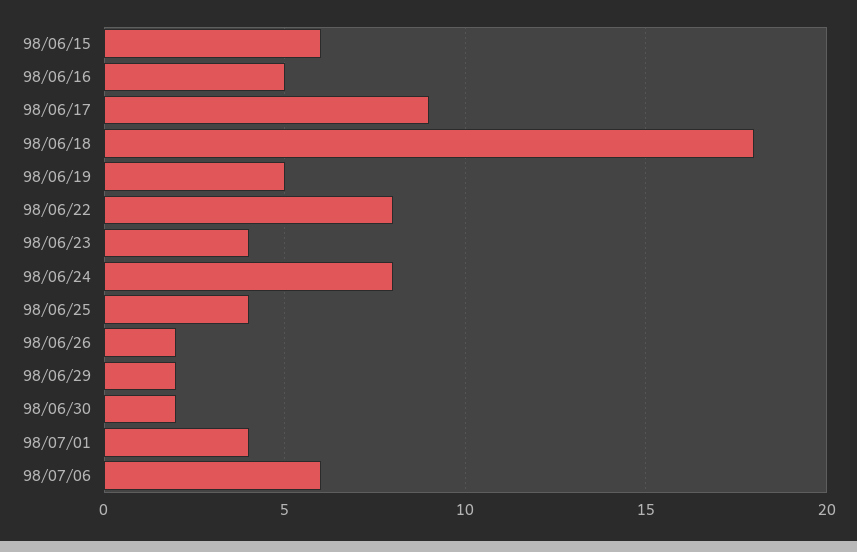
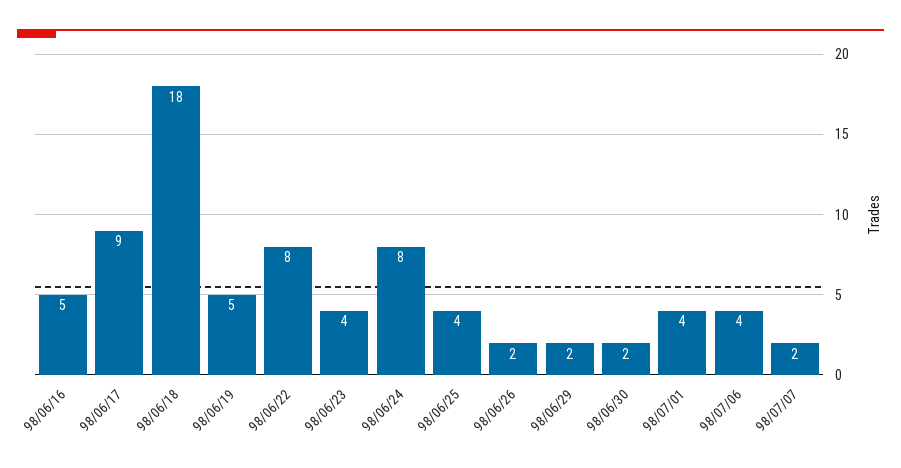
98/06/15: 6 -> none
98/07/06: 6 -> 4
98/07/07: none -> 2

